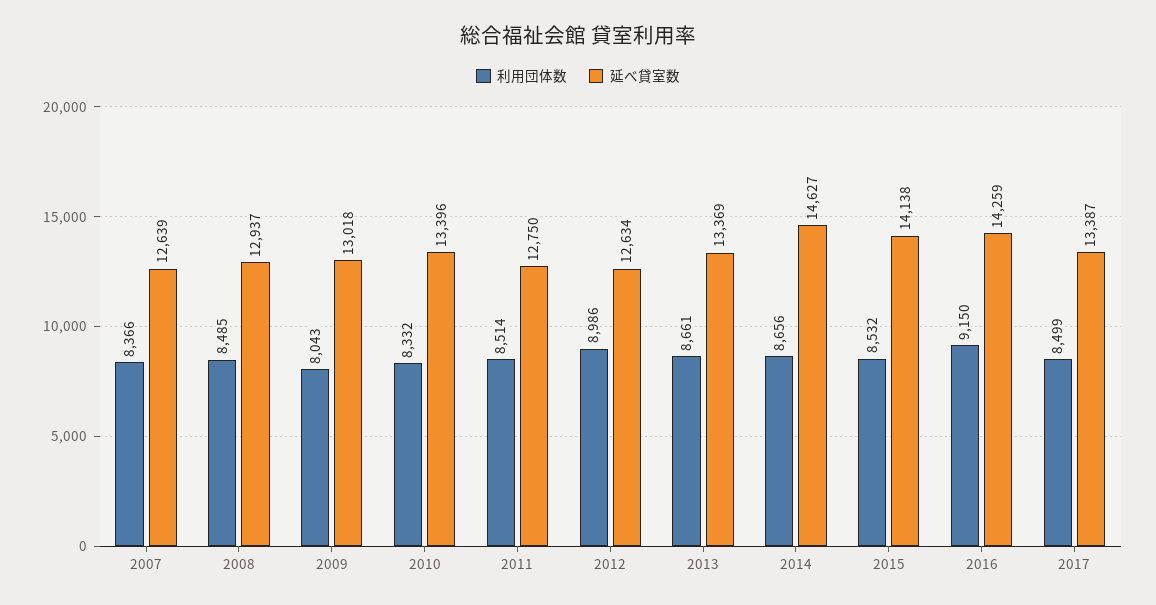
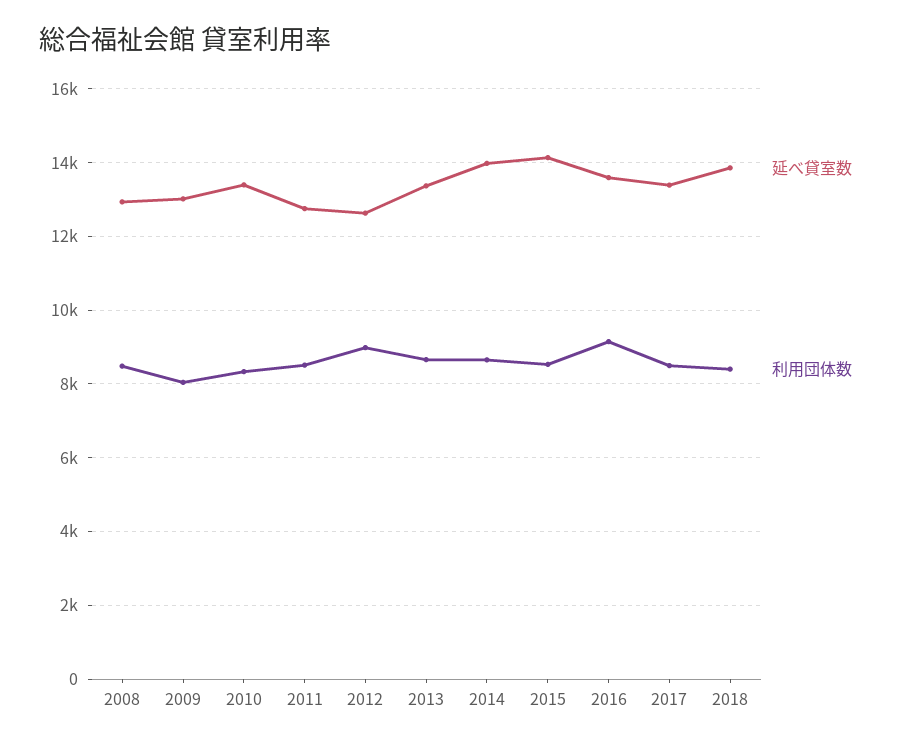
利用団体数, 2007: 8366 -> none
延べ貸室数, 2007: 12639 -> none
延べ貸室数, 2014: 14627 -> 14000
延べ貸室数, 2016: 14259 -> 13600
延べ貸室数, 2018: none -> 13800
利用団体数, 2018: none -> 8400

